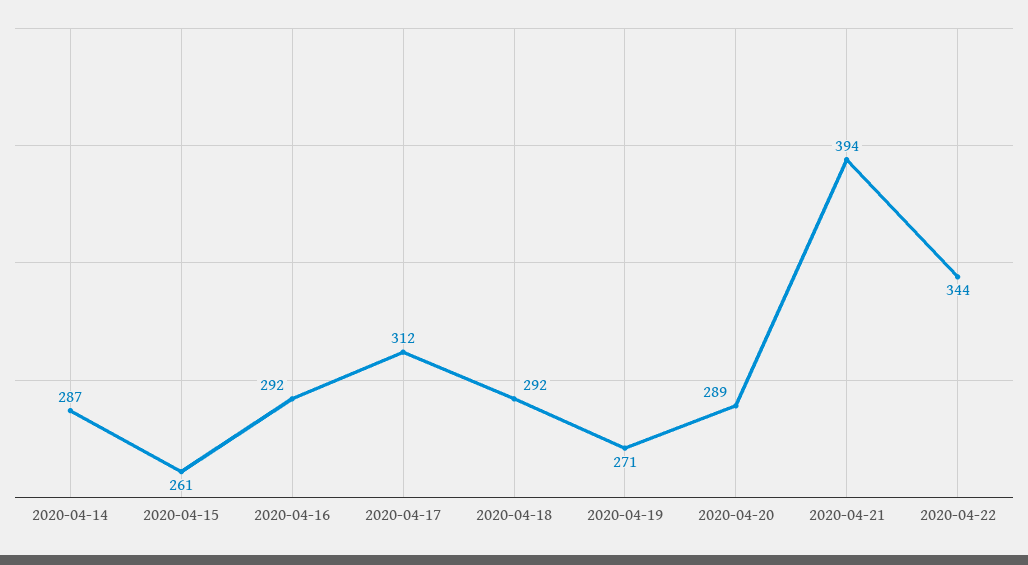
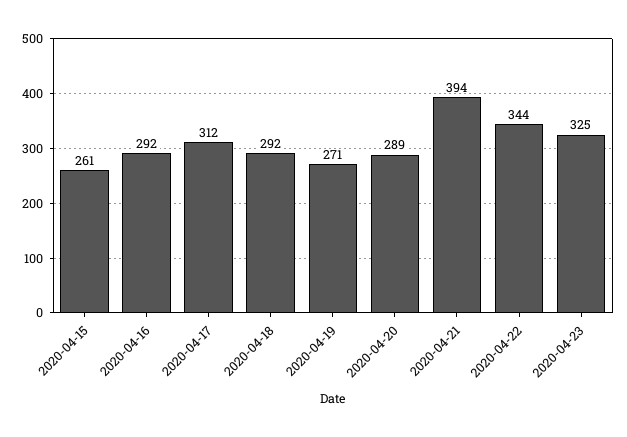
2020-04-14: 287 -> none
2020-04-23: none -> 325

